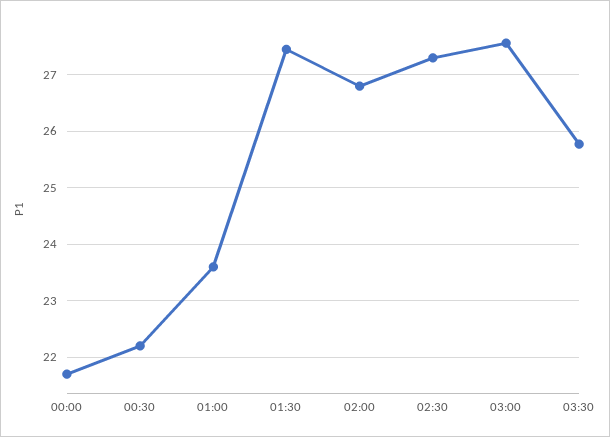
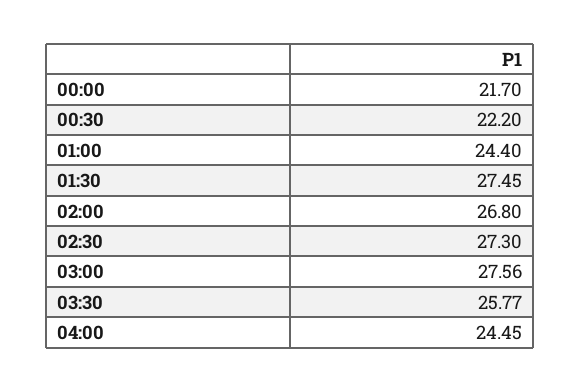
01:00: 23.6 -> 24.4
04:00: none -> 24.45

